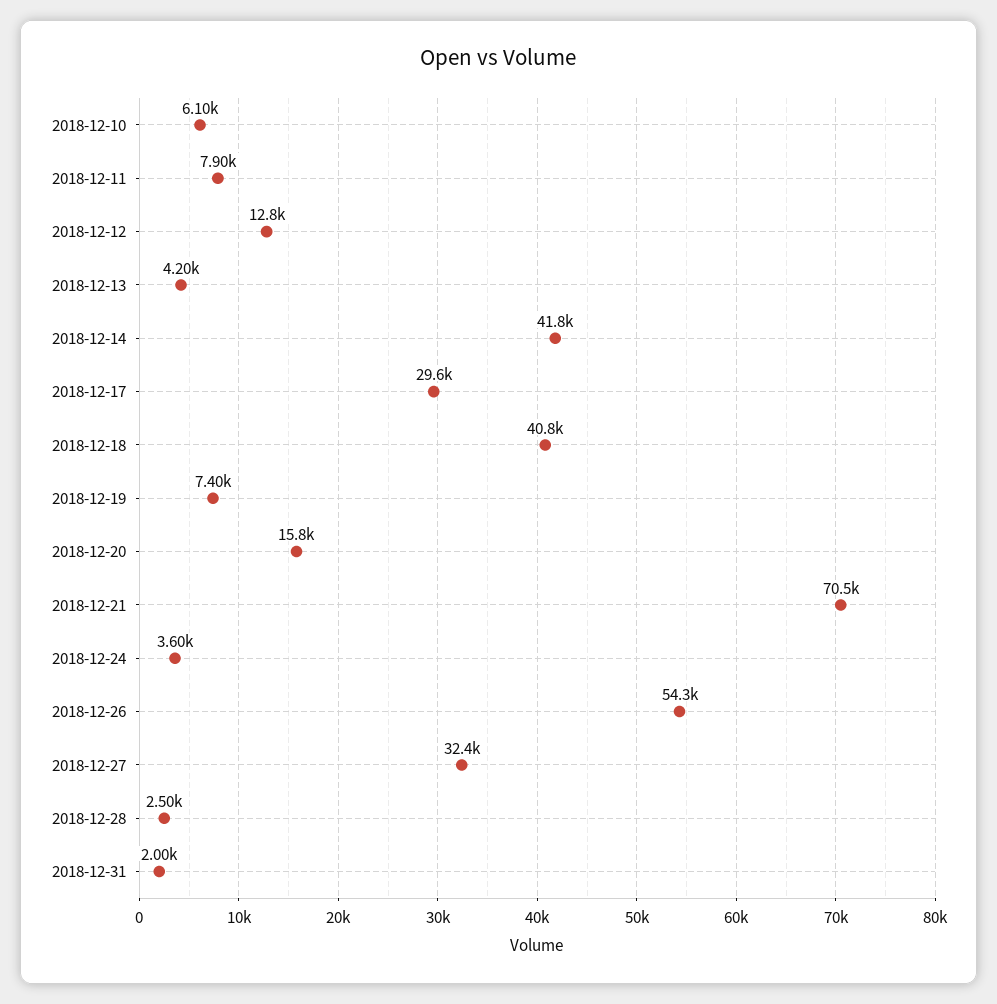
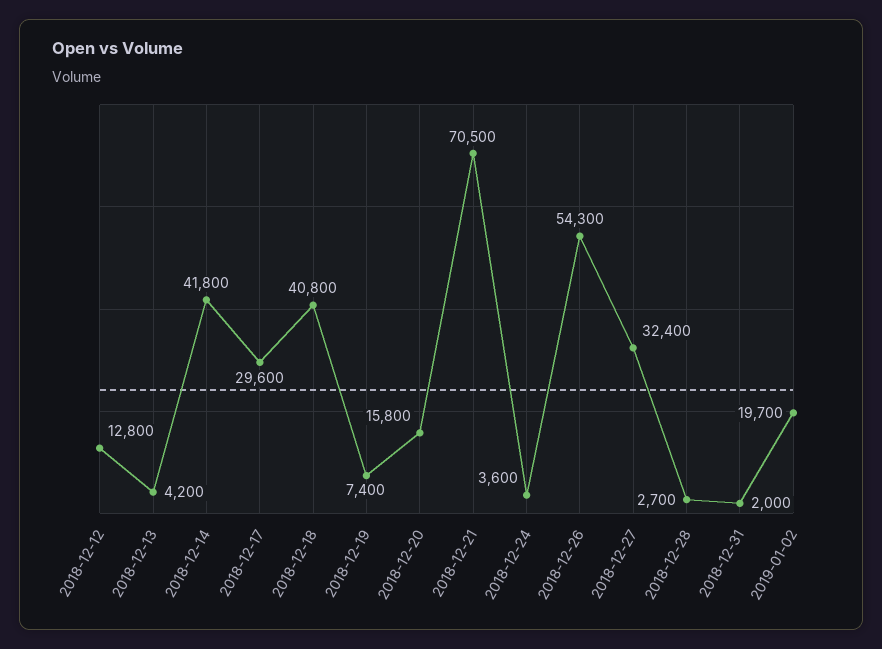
2018-12-10: 6100 -> none
2018-12-11: 7900 -> none
2018-12-28: 2500 -> 2700
2019-01-02: none -> 19700

